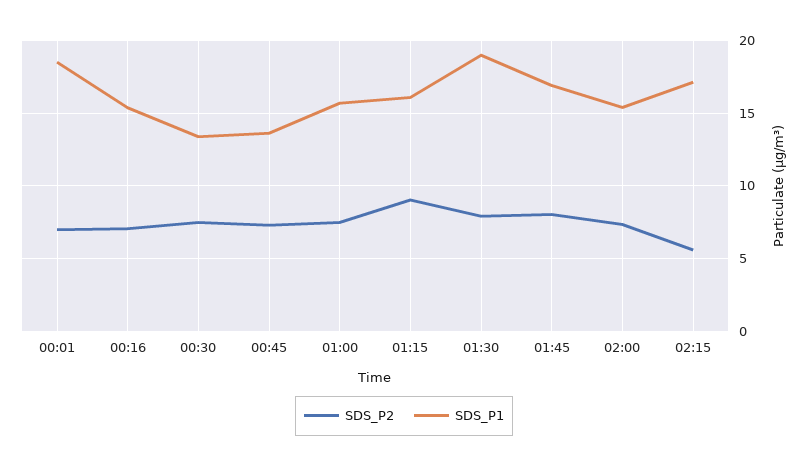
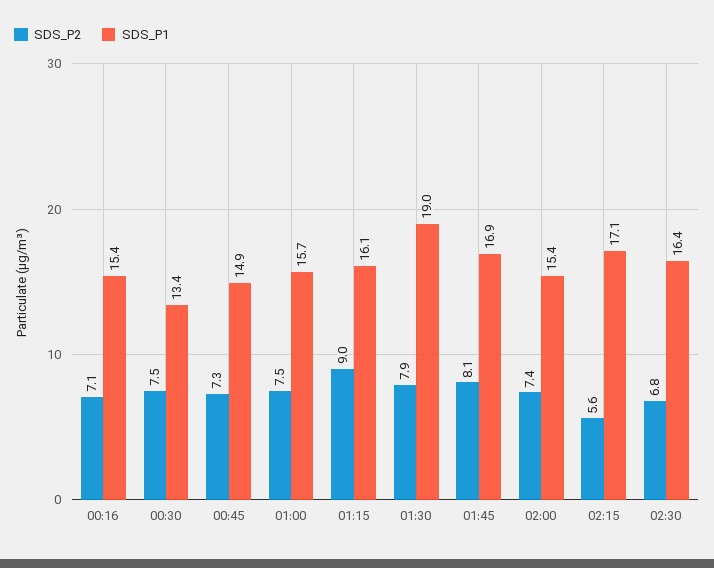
SDS_P2, 00:01: 7 -> none
SDS_P1, 00:01: 18.5 -> none
SDS_P1, 00:45: 13.5 -> 14.9
SDS_P2, 02:30: none -> 6.8
SDS_P1, 02:30: none -> 16.4

